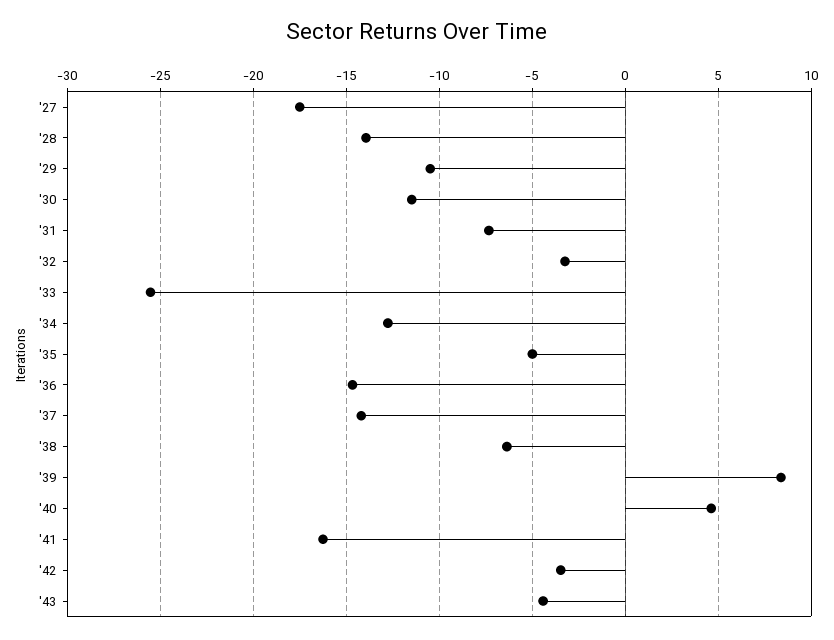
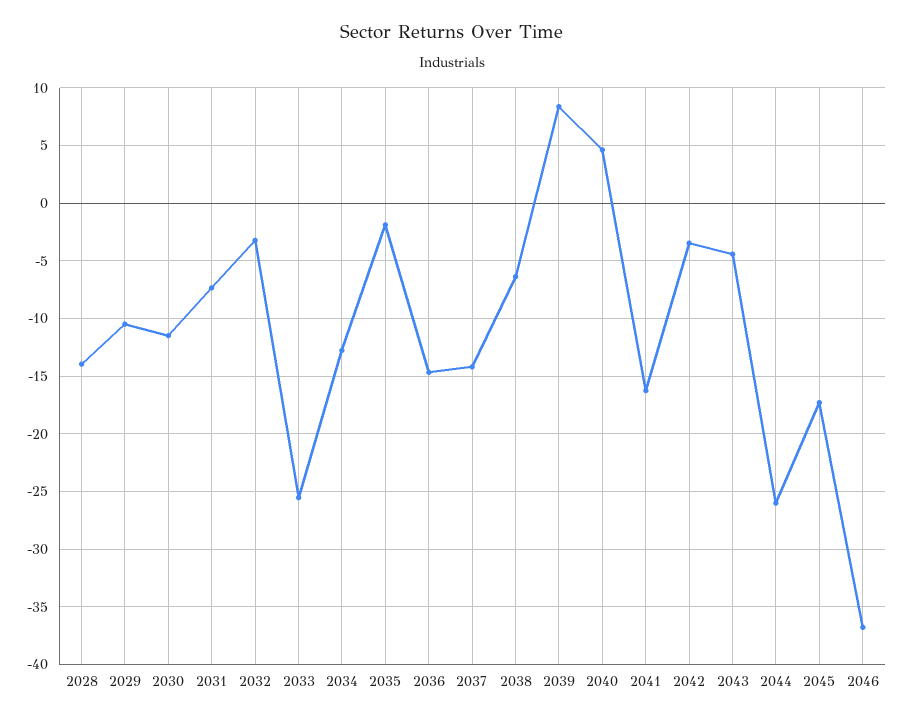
'27: -17.5 -> none
'35: -5 -> -2
2044: none -> -26
2045: none -> -17
2046: none -> -37

